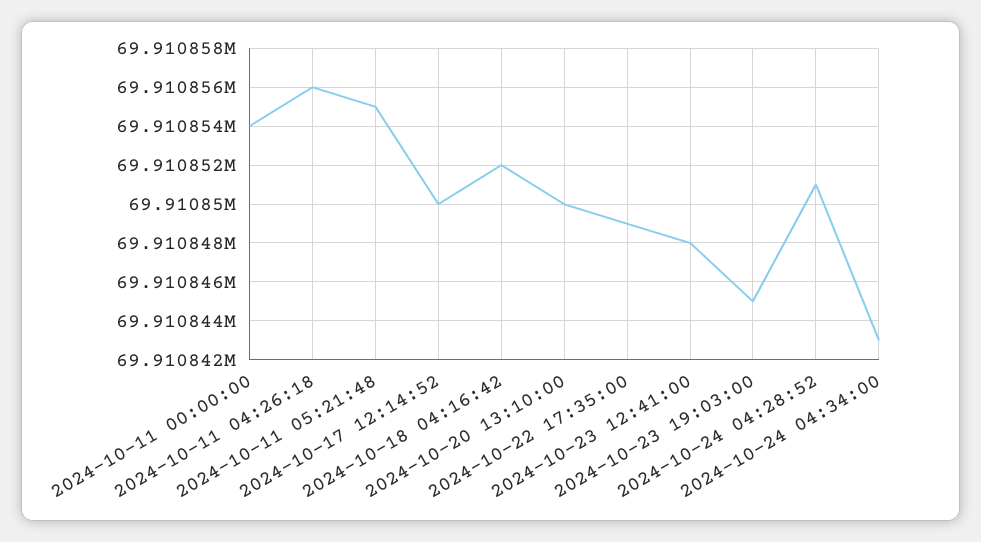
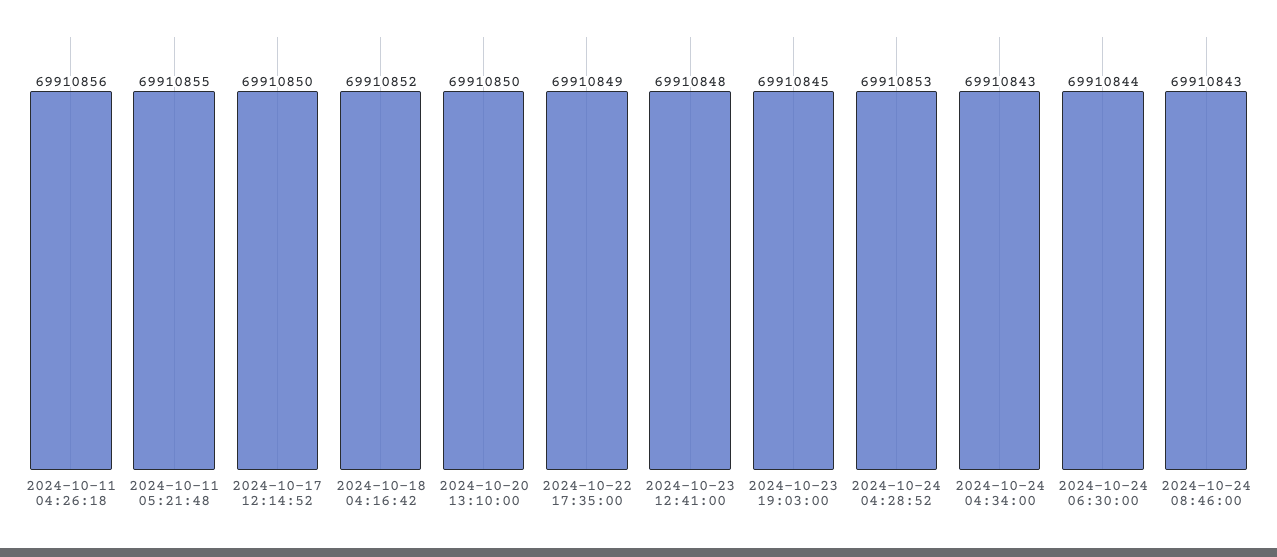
2024-10-11 00:00:00: 69910854 -> none
2024-10-24 04:28:52: 69910851 -> 69910853
2024-10-24 06:30:00: none -> 69910844
2024-10-24 08:46:00: none -> 69910843

